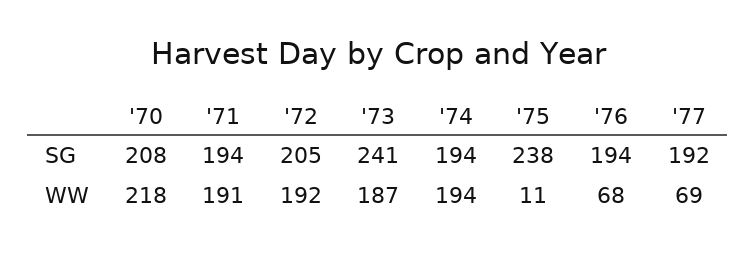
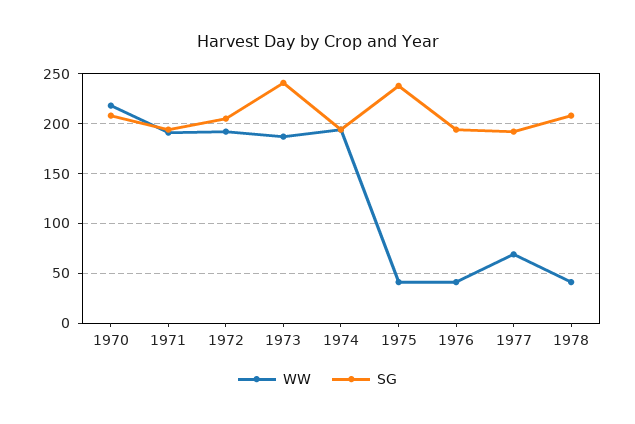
WW, '75: 11 -> 40
WW, '76: 68 -> 40
WW, 1978: none -> 40
SG, 1978: none -> 210

